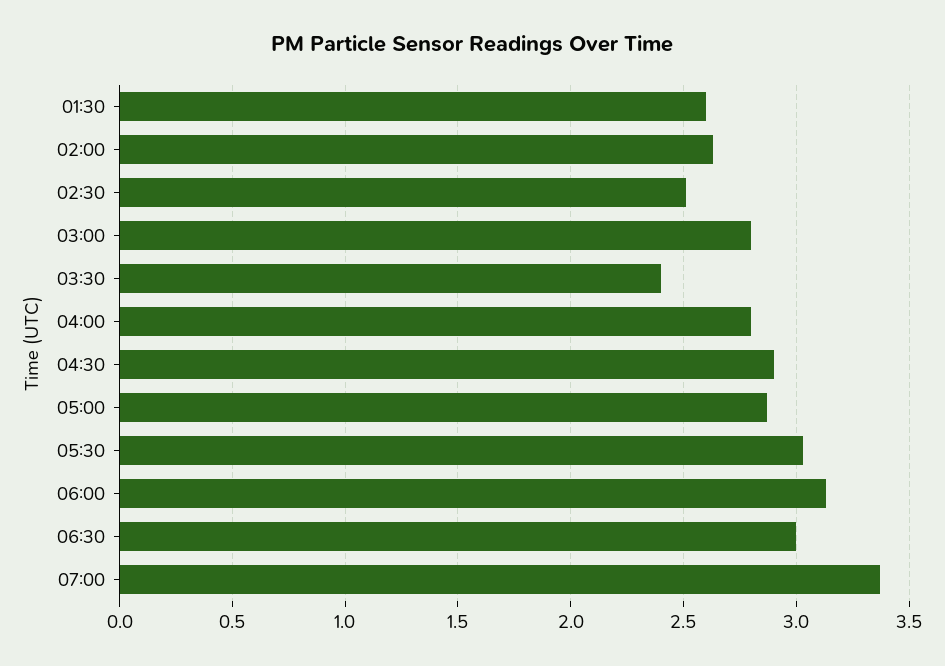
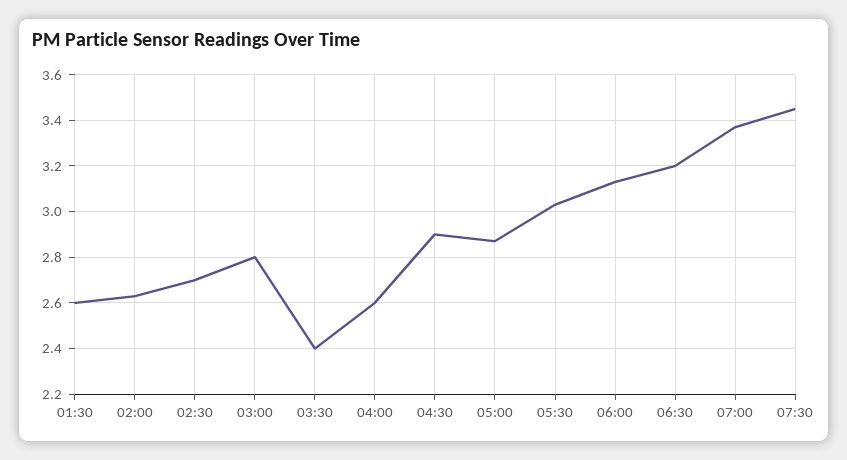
02:30: 2.5 -> 2.7
04:00: 2.8 -> 2.6
06:30: 3 -> 3.2
07:30: none -> 3.45

